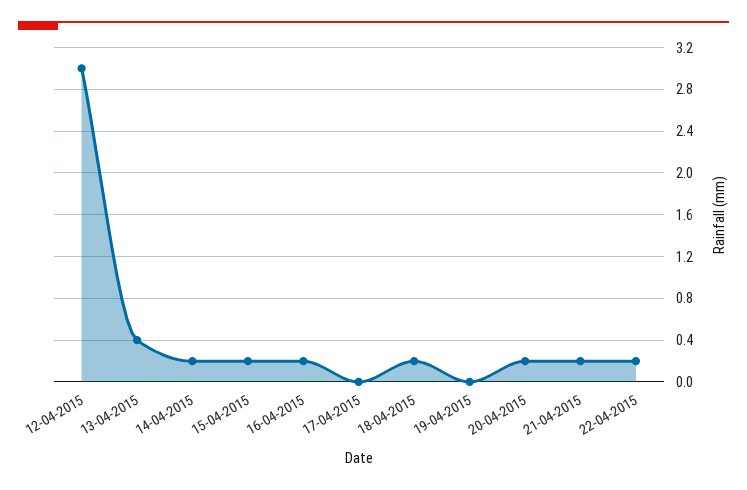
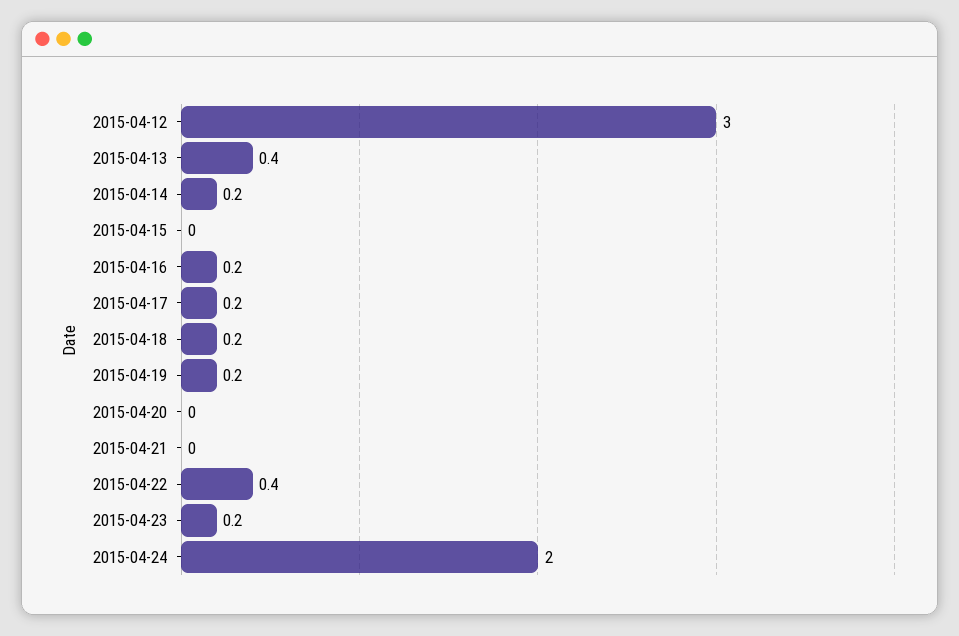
15-04-2015: 0.2 -> 0
17-04-2015: 0 -> 0.2
19-04-2015: 0 -> 0.2
20-04-2015: 0.2 -> 0
21-04-2015: 0.2 -> 0
22-04-2015: 0.2 -> 0.4
2015-04-23: none -> 0.2
2015-04-24: none -> 2

